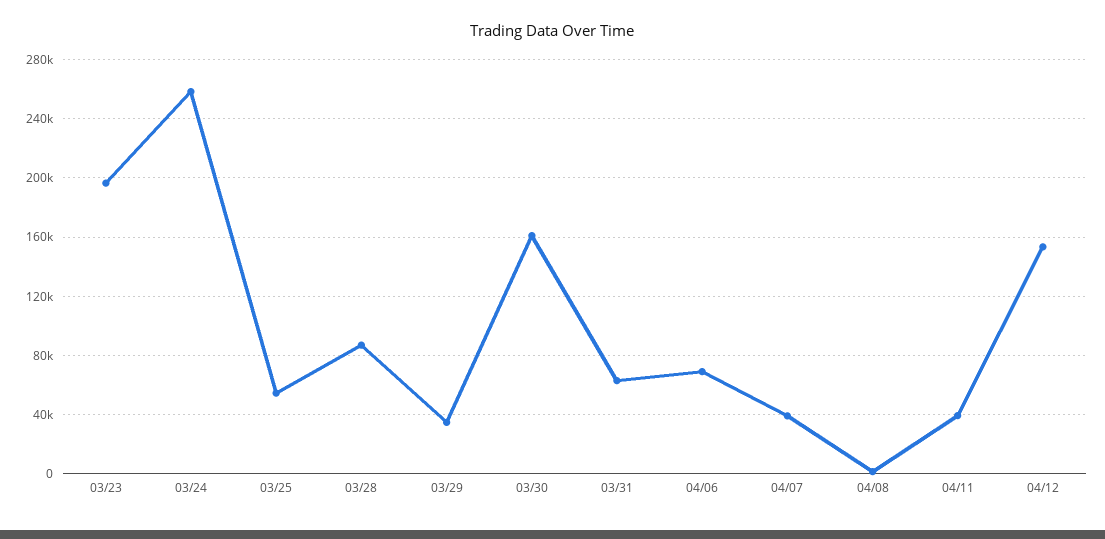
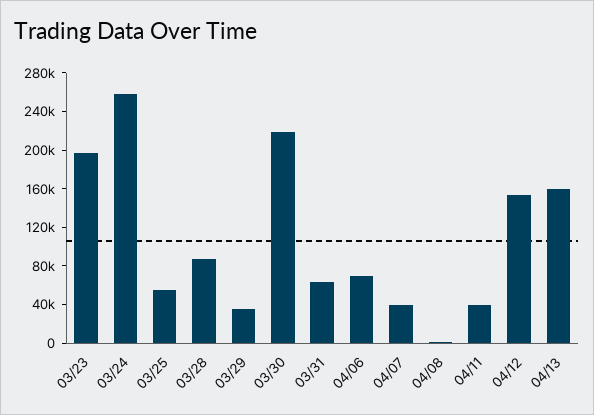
03/30: 160000 -> 220000
04/13: none -> 160000

